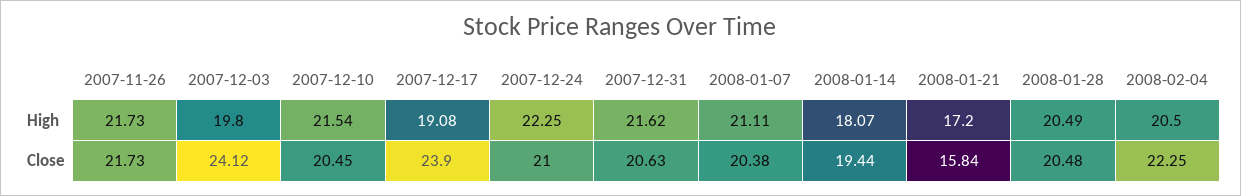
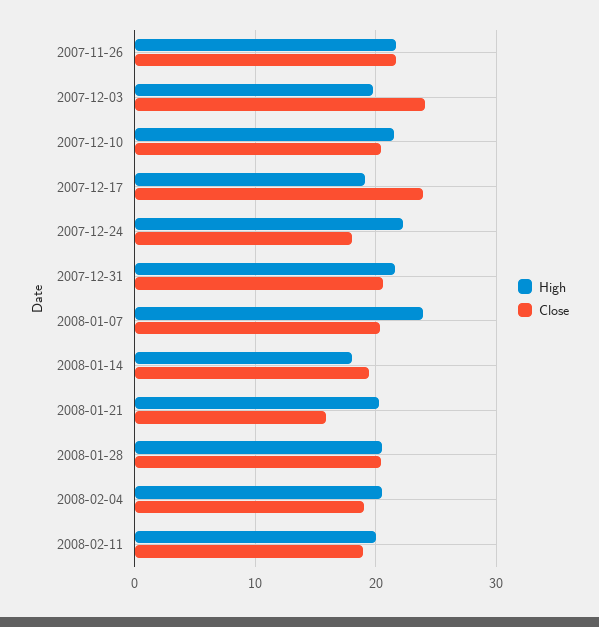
High, 2008-01-07: 21.11 -> 24
High, 2008-01-21: 17.2 -> 20
Close, 2007-12-24: 21 -> 18
Close, 2008-02-04: 22.25 -> 19
High, 2008-02-11: none -> 20
Close, 2008-02-11: none -> 19

